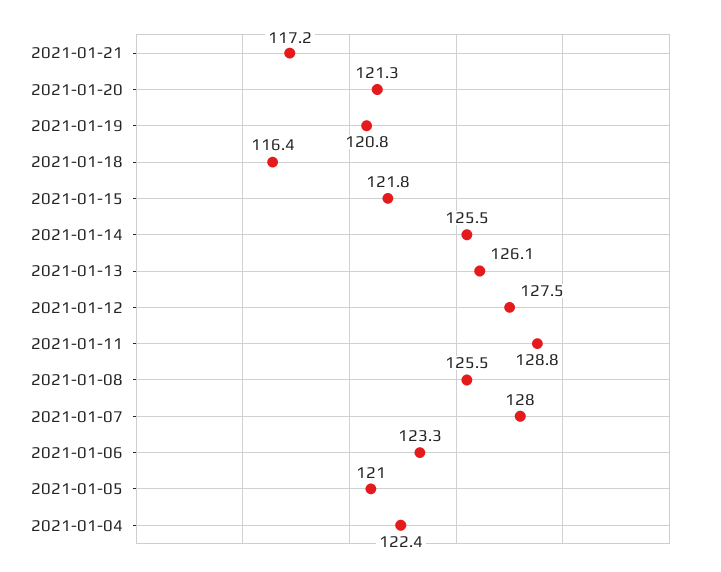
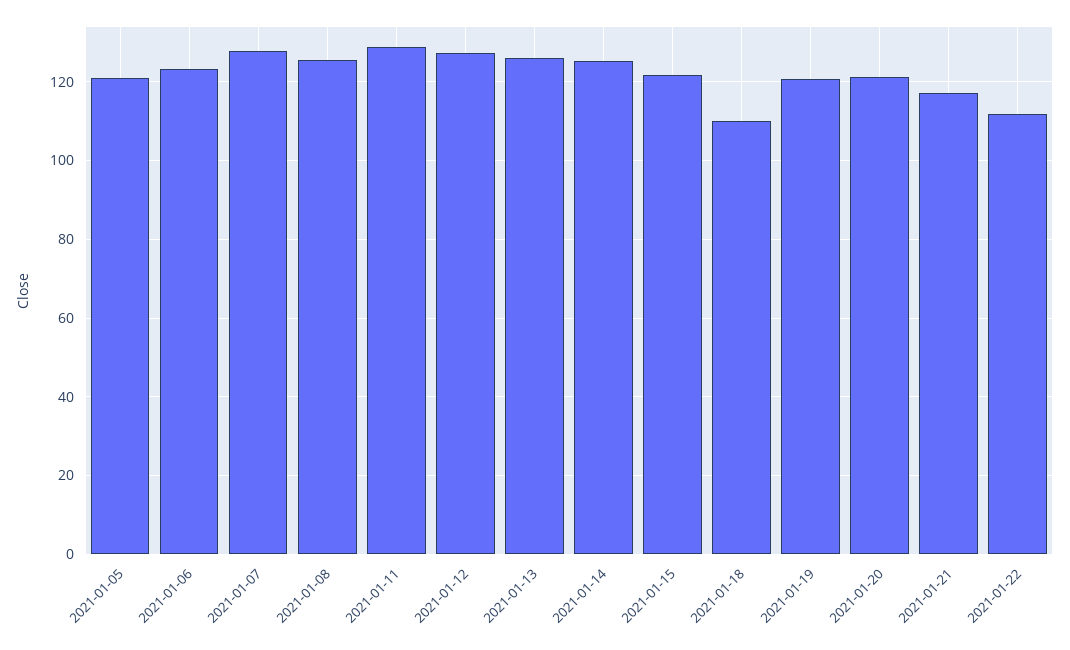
2021-01-18: 116.4 -> 110
2021-01-04: 122.4 -> none
2021-01-22: none -> 112

